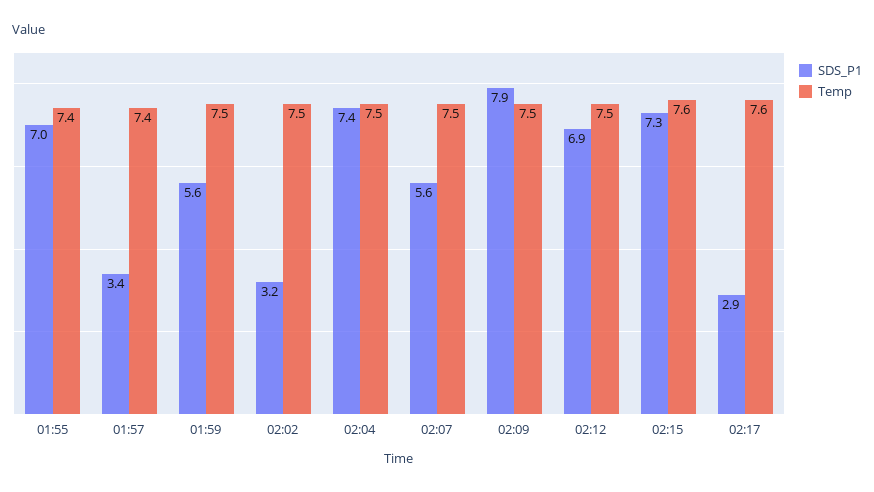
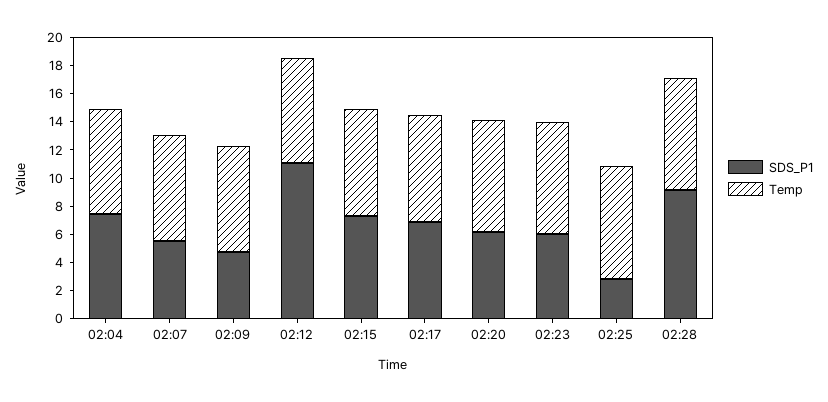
SDS_P1, 01:55: 7 -> none
Temp, 01:55: 7.4 -> none
SDS_P1, 01:57: 3.4 -> none
Temp, 01:57: 7.4 -> none
SDS_P1, 01:59: 5.6 -> none
Temp, 01:59: 7.5 -> none
SDS_P1, 02:02: 3.2 -> none
Temp, 02:02: 7.5 -> none
SDS_P1, 02:09: 7.9 -> 5
SDS_P1, 02:12: 6.9 -> 11
SDS_P1, 02:17: 2.9 -> 7
SDS_P1, 02:20: none -> 6
Temp, 02:20: none -> 8
SDS_P1, 02:23: none -> 6
Temp, 02:23: none -> 8
SDS_P1, 02:25: none -> 3
Temp, 02:25: none -> 8
SDS_P1, 02:28: none -> 9
Temp, 02:28: none -> 8

